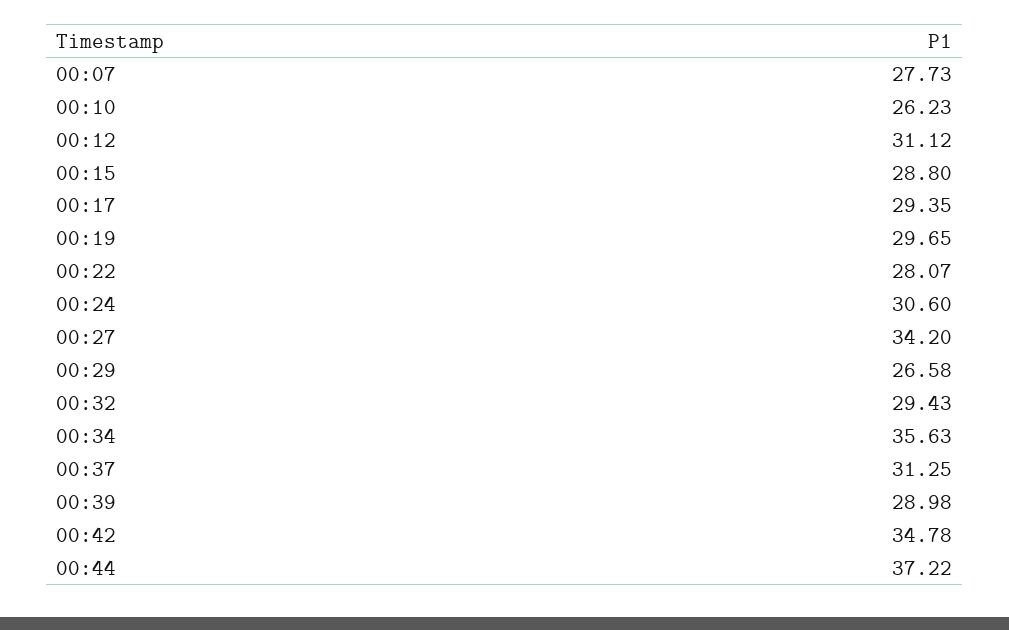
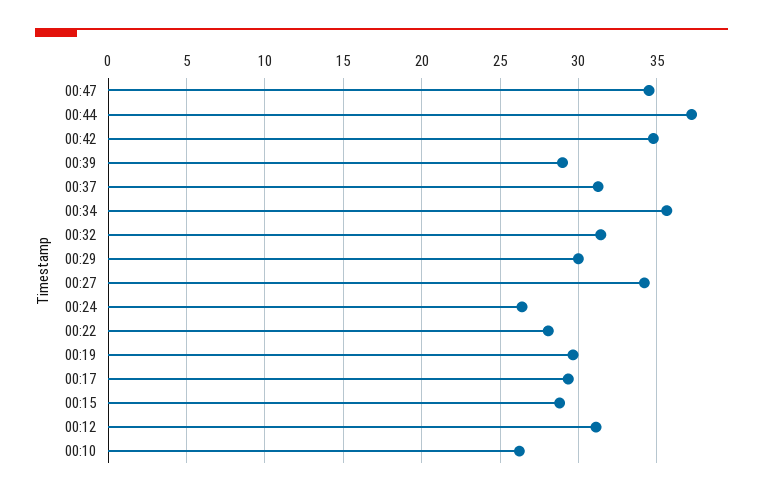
00:07: 27.73 -> none
00:24: 30.6 -> 26.5
00:29: 26.58 -> 30
00:32: 29.43 -> 31.5
00:47: none -> 34.5

